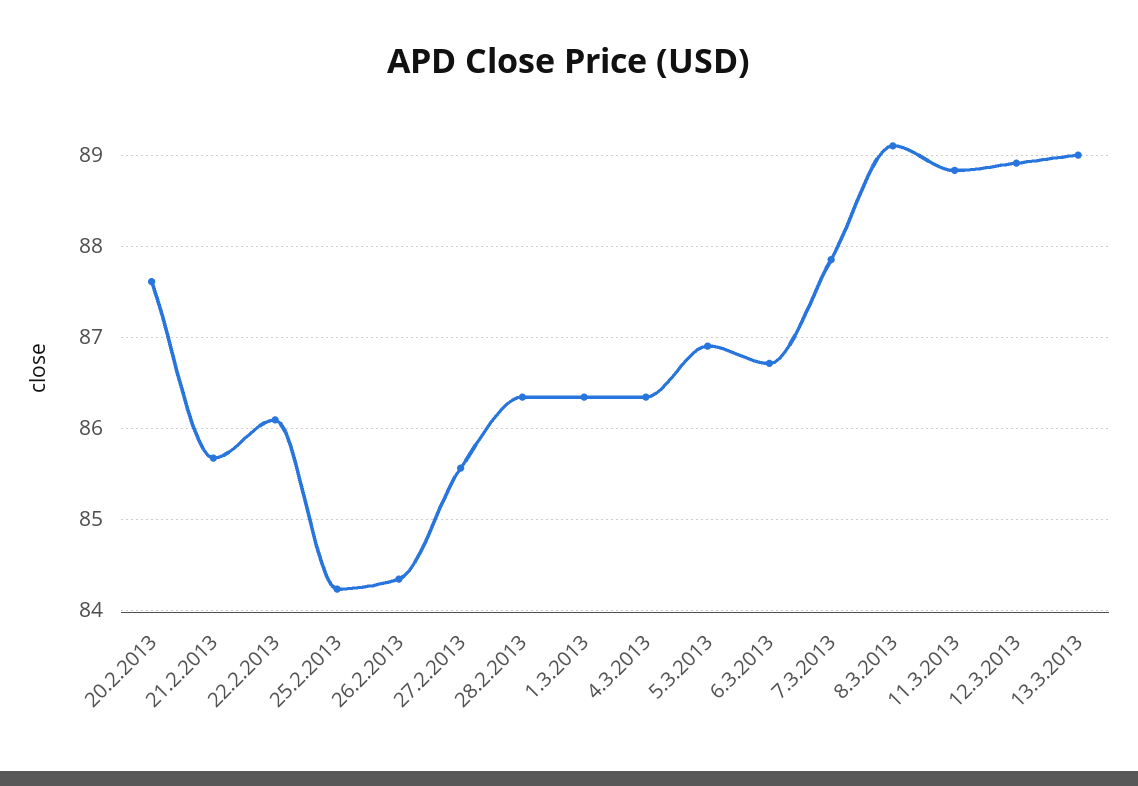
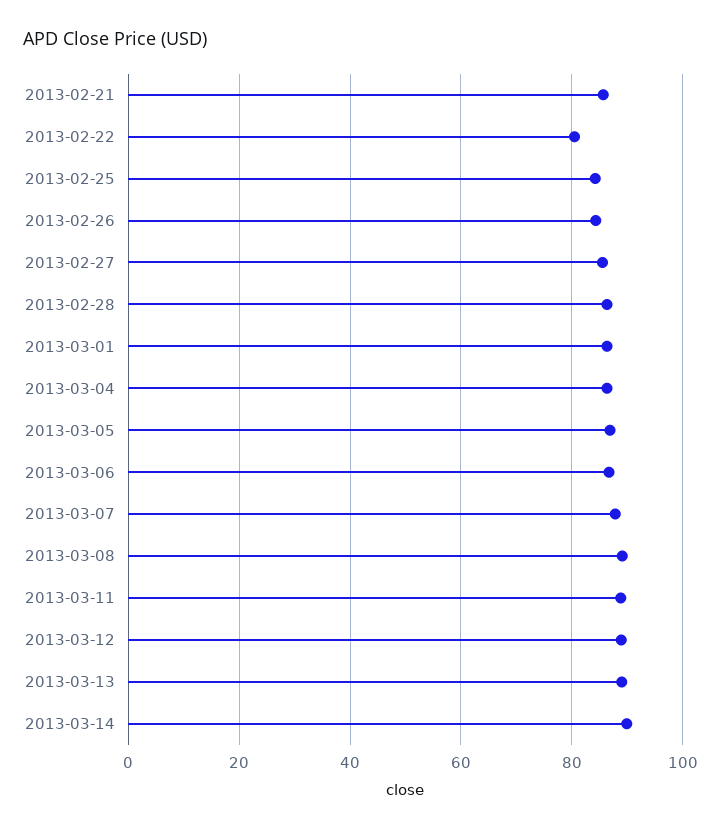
20.2.2013: 87.6 -> none
22.2.2013: 86.1 -> 80
2013-03-14: none -> 90

